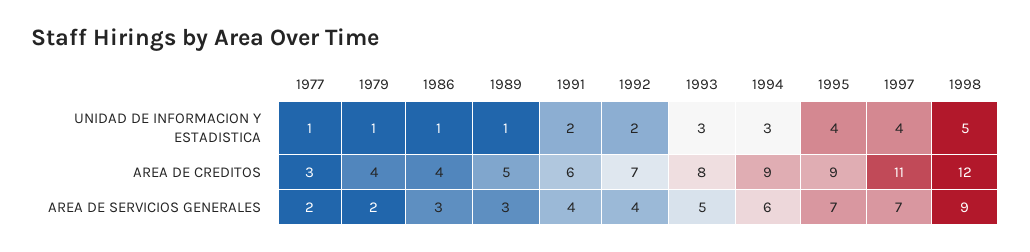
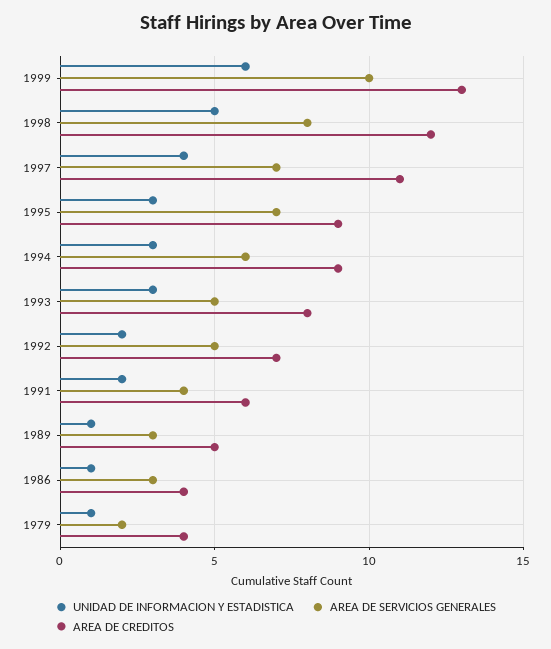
UNIDAD DE INFORMACION Y ESTADISTICA, 1977: 1 -> none
UNIDAD DE INFORMACION Y ESTADISTICA, 1995: 4 -> 3
AREA DE CREDITOS, 1977: 3 -> none
AREA DE SERVICIOS GENERALES, 1977: 2 -> none
AREA DE SERVICIOS GENERALES, 1992: 4 -> 5
AREA DE SERVICIOS GENERALES, 1998: 9 -> 8
UNIDAD DE INFORMACION Y ESTADISTICA, 1999: none -> 6
AREA DE SERVICIOS GENERALES, 1999: none -> 10
AREA DE CREDITOS, 1999: none -> 13

